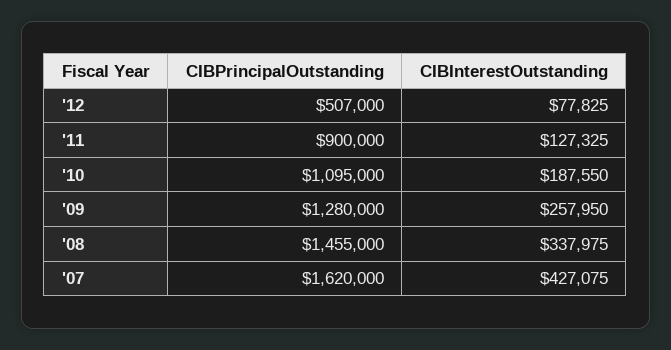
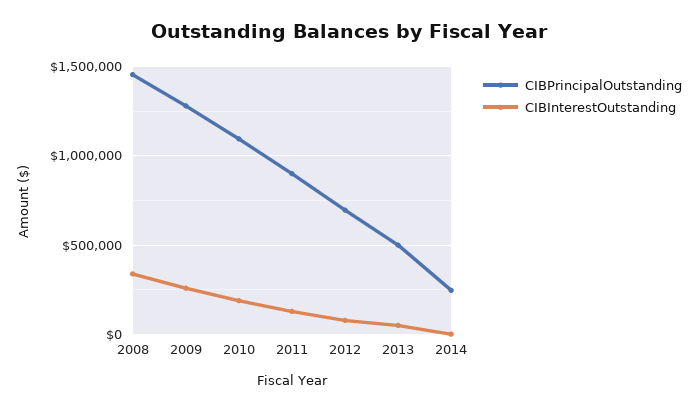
CIBPrincipalOutstanding, '12: 507000 -> 700000
CIBPrincipalOutstanding, '07: 1620000 -> none
CIBInterestOutstanding, '07: 427075 -> none
CIBPrincipalOutstanding, 2013: none -> 500000
CIBInterestOutstanding, 2013: none -> 50000
CIBPrincipalOutstanding, 2014: none -> 250000
CIBInterestOutstanding, 2014: none -> 0

